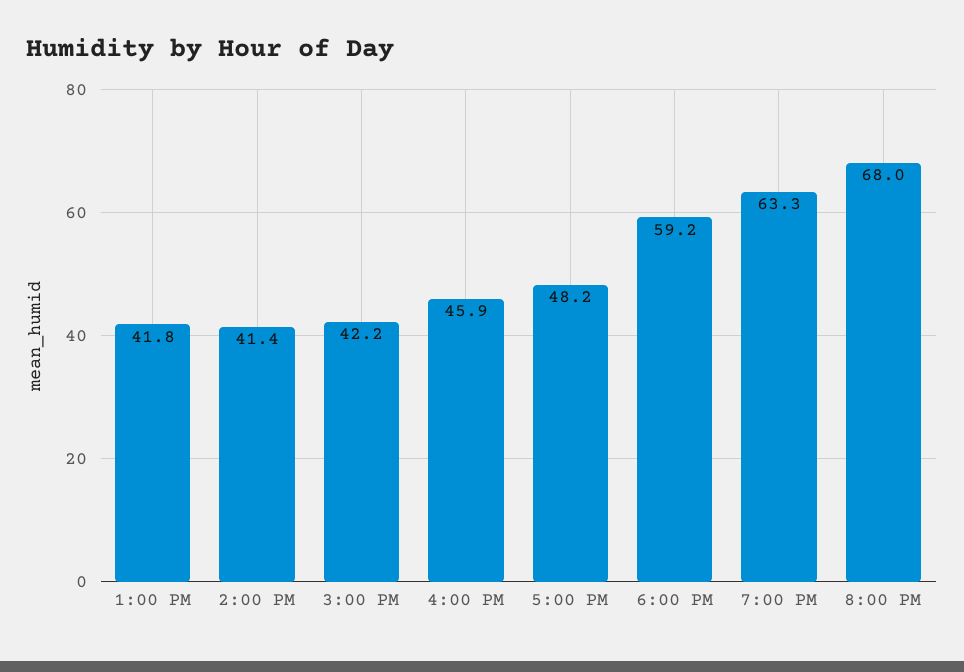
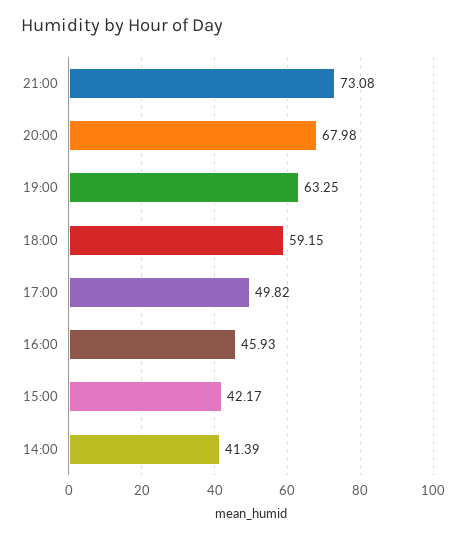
1:00 PM: 41.8 -> none
5:00 PM: 48.2 -> 49.82
21:00: none -> 73.08

